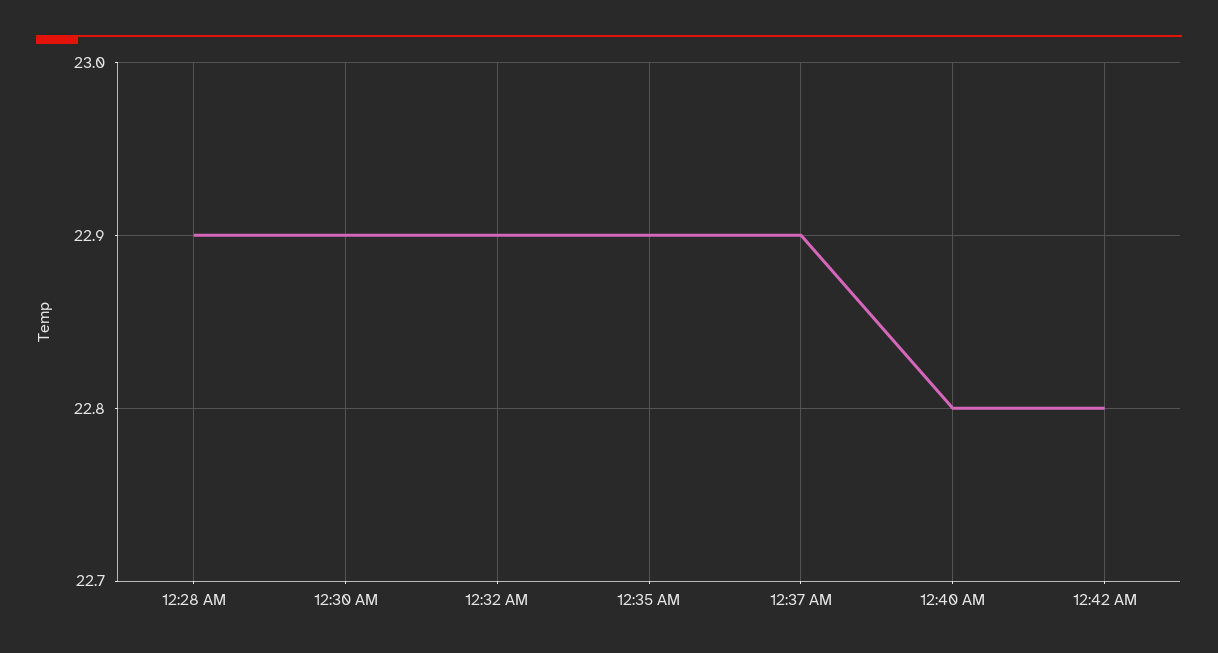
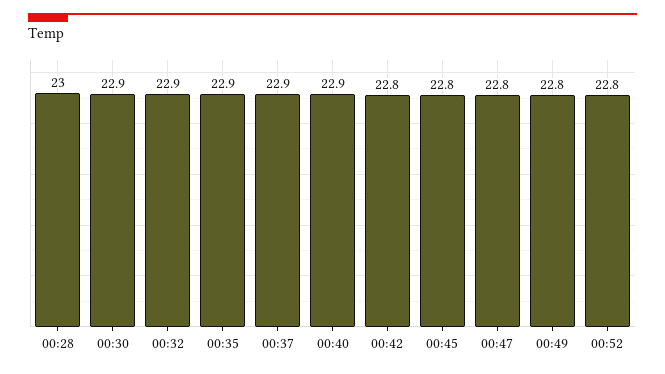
12:28 AM: 22.9 -> 23
12:40 AM: 22.8 -> 22.9
00:45: none -> 22.8
00:47: none -> 22.8
00:49: none -> 22.8
00:52: none -> 22.8

